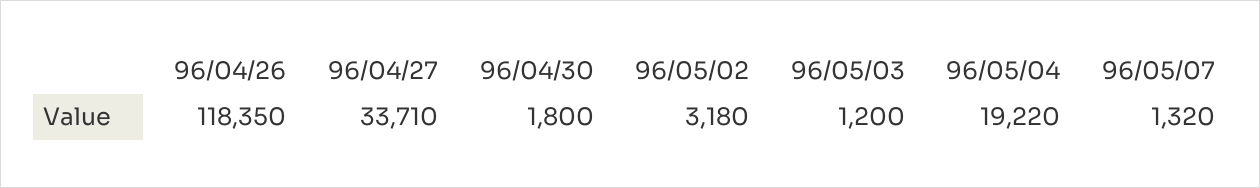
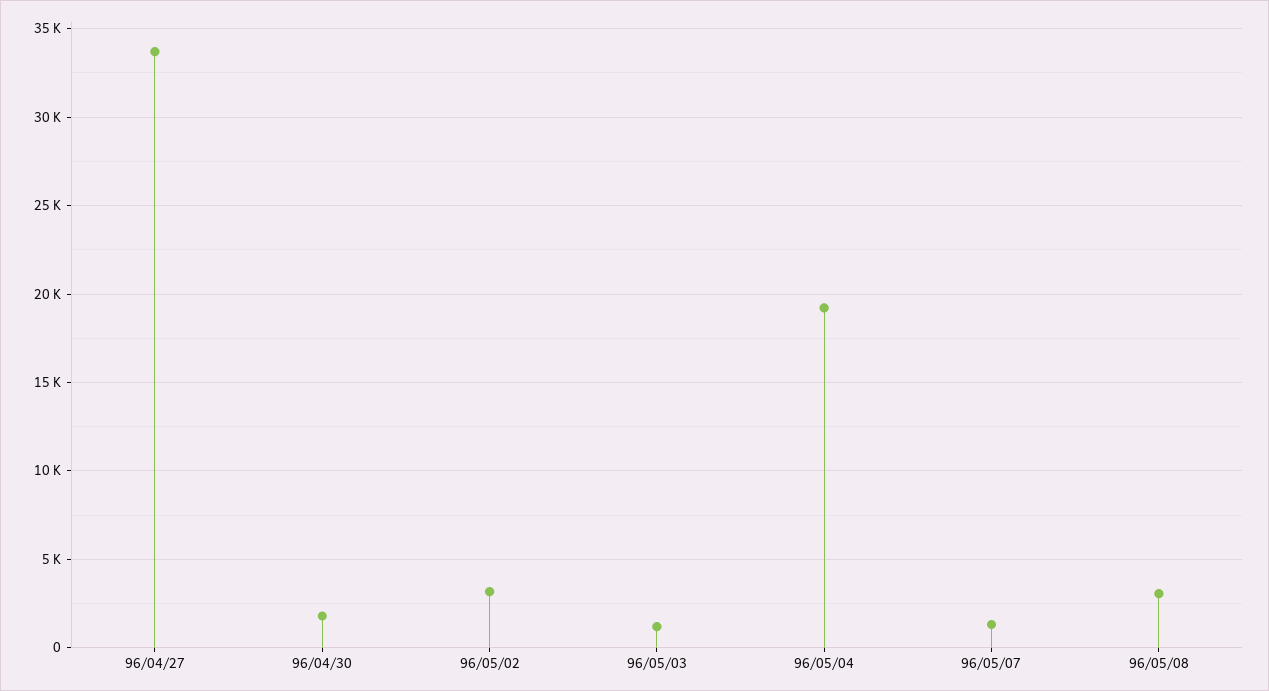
96/04/26: 118350 -> none
96/05/08: none -> 3000

